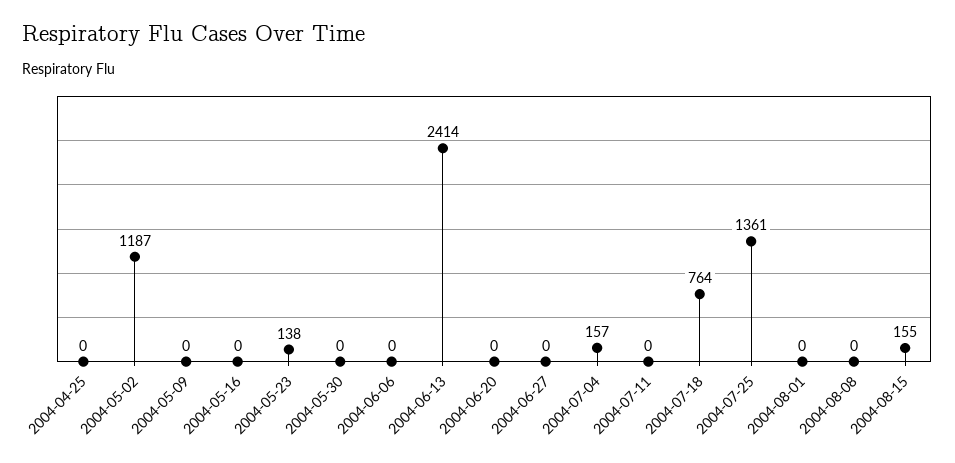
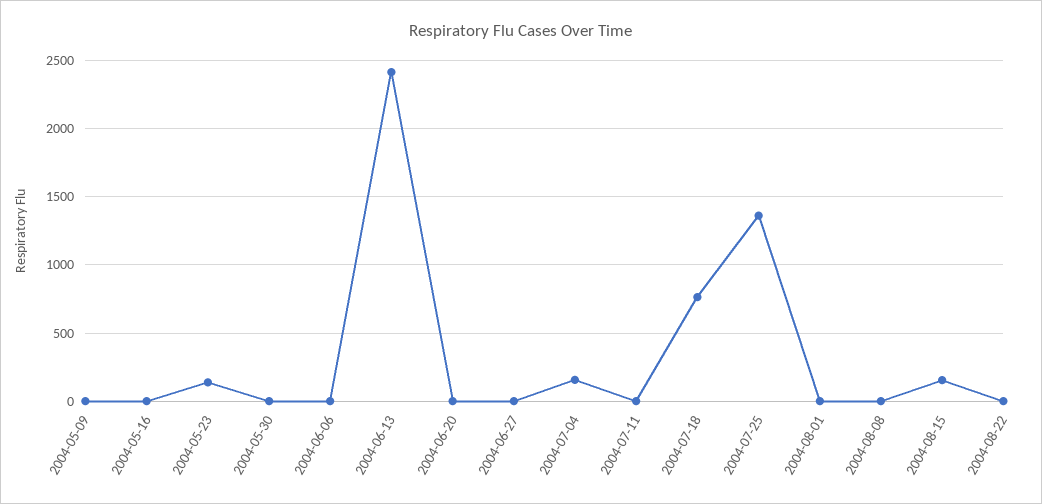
2004-04-25: 0 -> none
2004-05-02: 1187 -> none
2004-08-22: none -> 0

